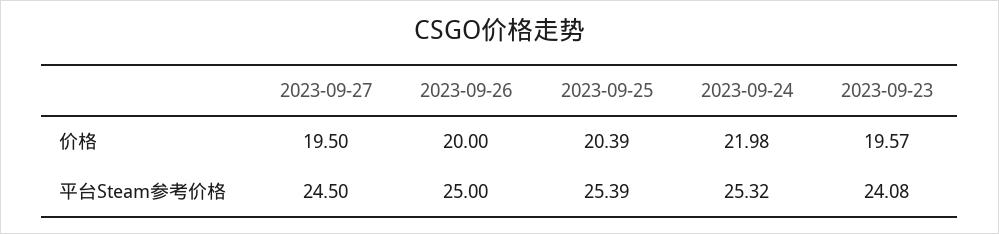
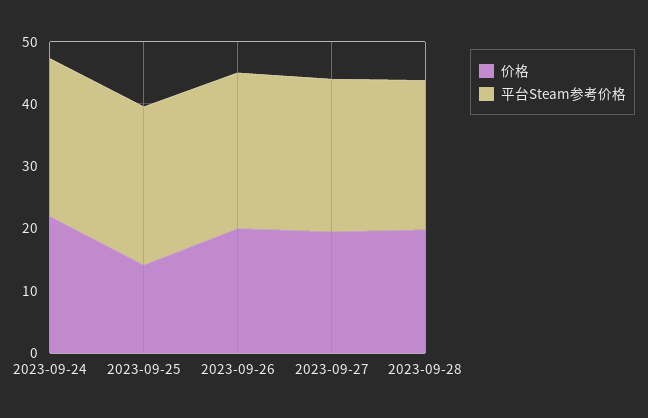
价格, 2023-09-25: 20.39 -> 14
价格, 2023-09-23: 19.57 -> none
平台Steam参考价格, 2023-09-23: 24.08 -> none
价格, 2023-09-28: none -> 20
平台Steam参考价格, 2023-09-28: none -> 24

